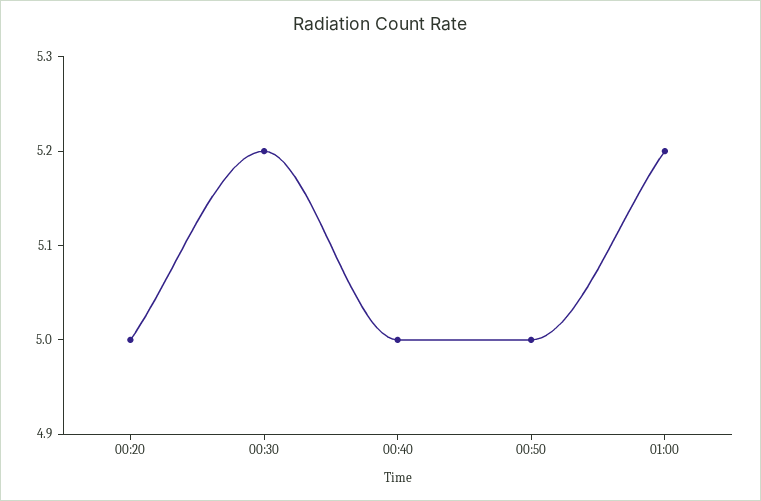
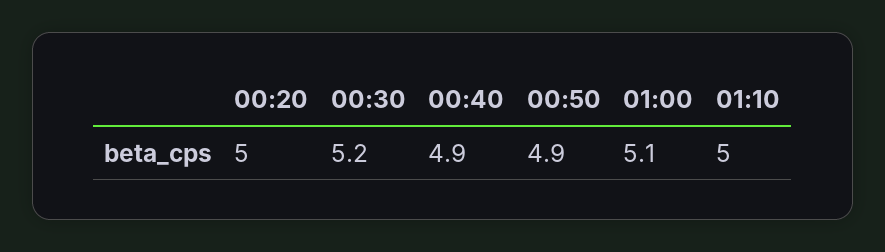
00:40: 5 -> 4.9
00:50: 5 -> 4.9
01:00: 5.2 -> 5.1
01:10: none -> 5

